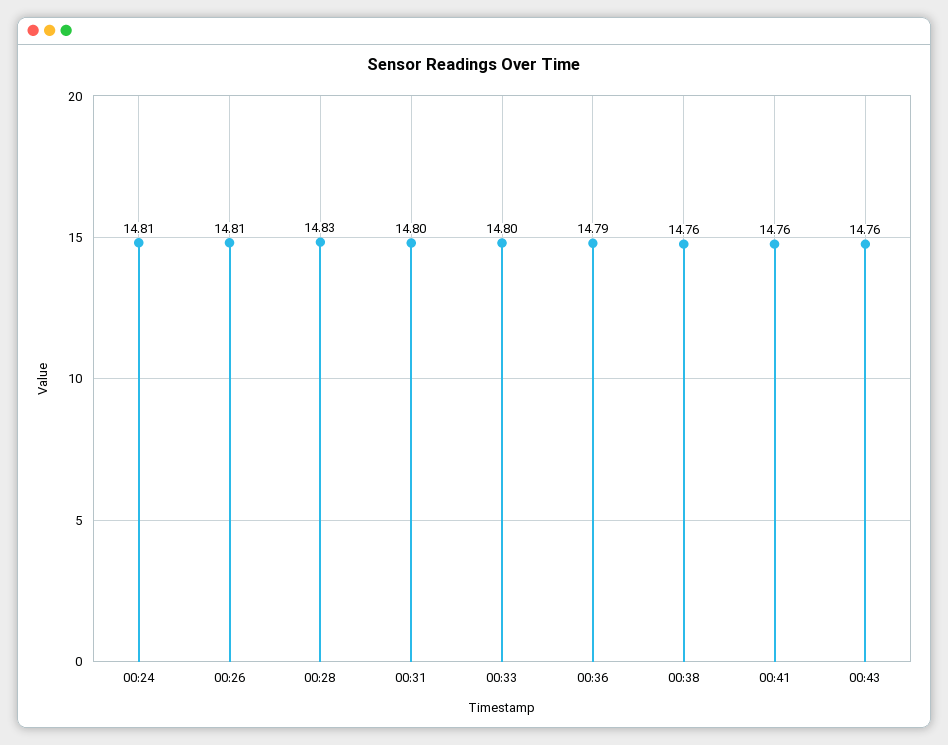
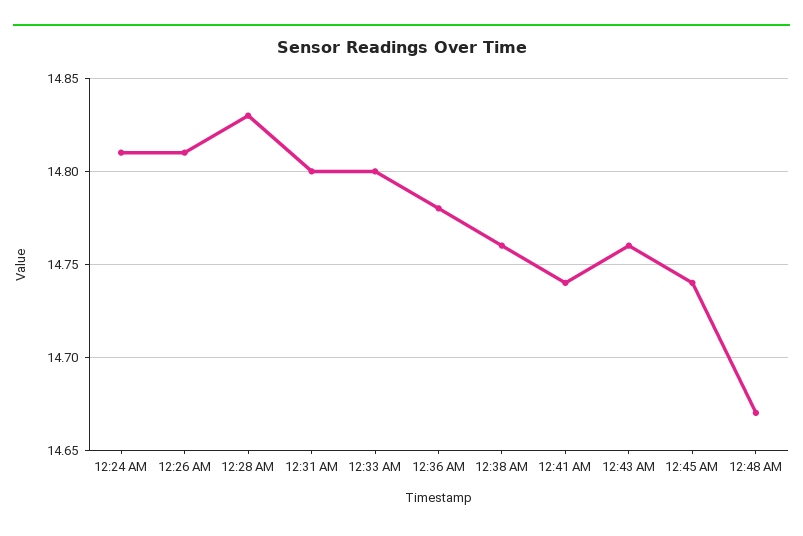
00:36: 14.79 -> 14.78
00:41: 14.76 -> 14.74
12:45 AM: none -> 14.74
12:48 AM: none -> 14.67

